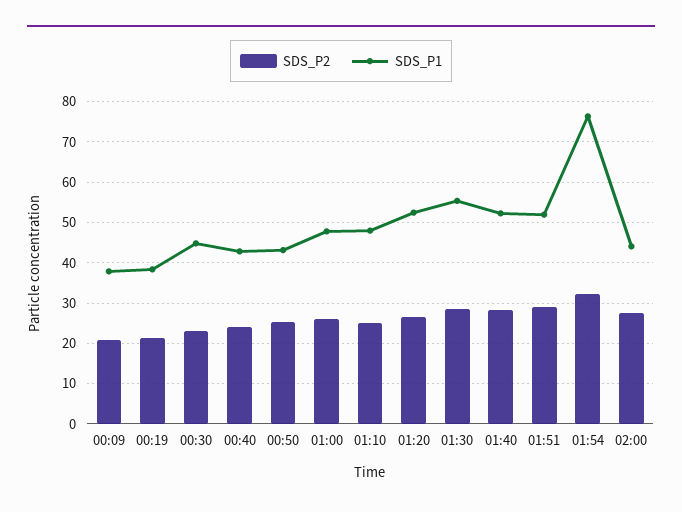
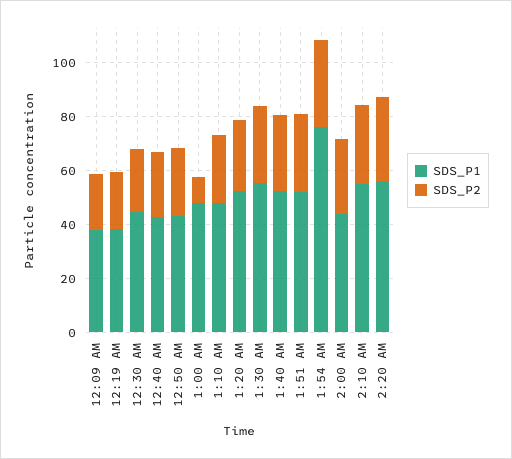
SDS_P2, 01:00: 26 -> 10
SDS_P1, 2:10 AM: none -> 55
SDS_P2, 2:10 AM: none -> 30
SDS_P1, 2:20 AM: none -> 55
SDS_P2, 2:20 AM: none -> 30

